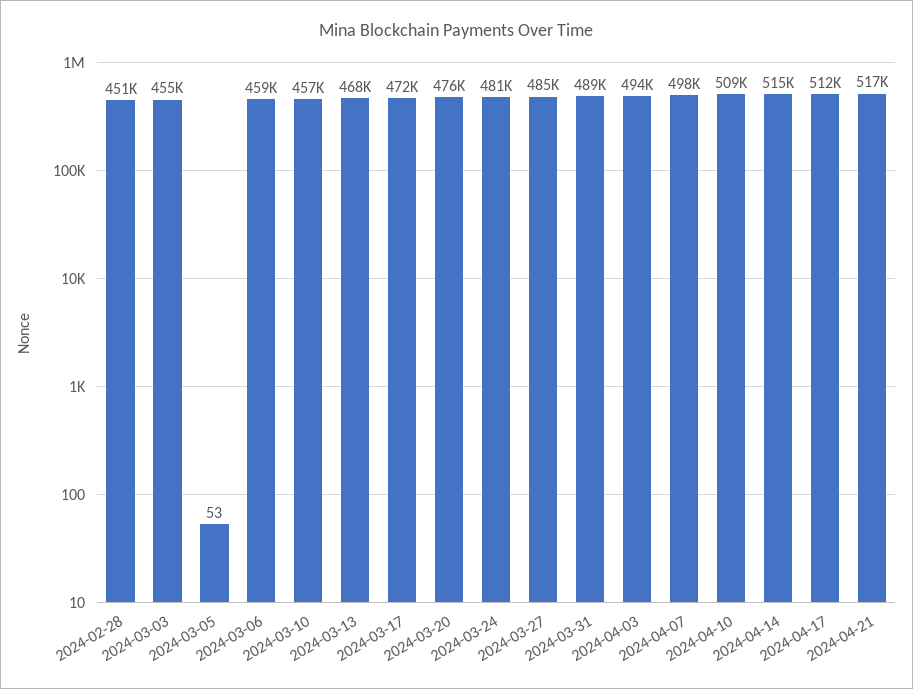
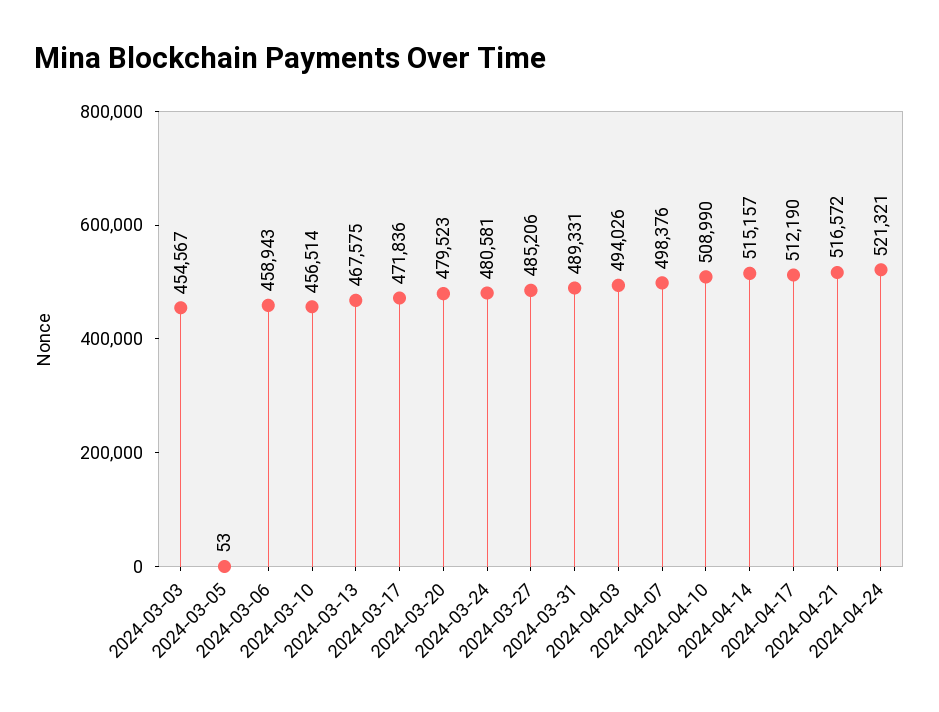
2024-02-28: 451000 -> none
2024-03-20: 476000 -> 479523
2024-04-24: none -> 521321

